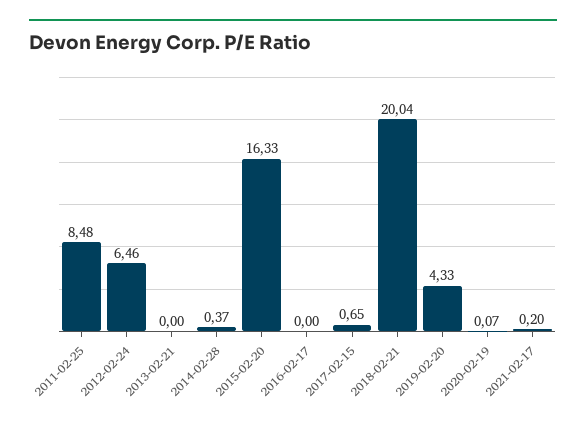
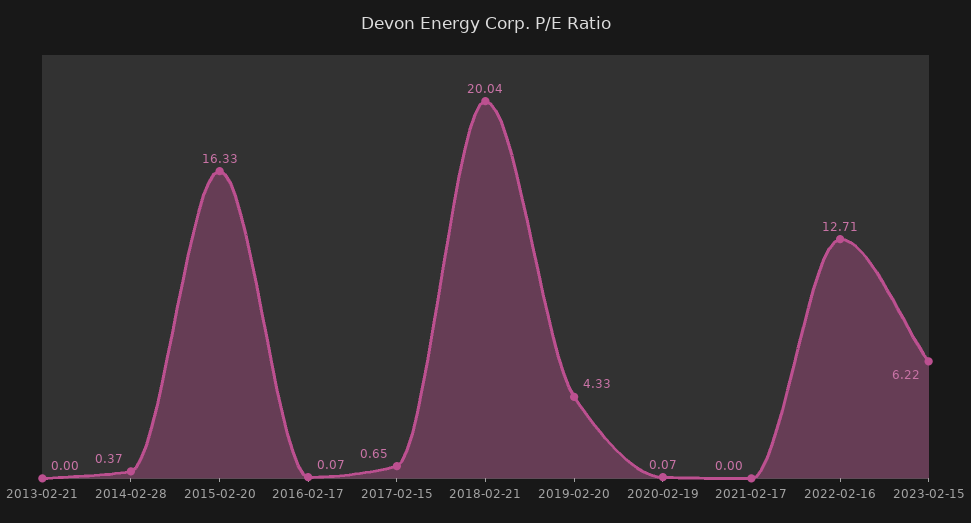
2011-02-25: 8.48 -> none
2012-02-24: 6.46 -> none
2016-02-17: 0 -> 0.07
2021-02-17: 0.2 -> 0
2022-02-16: none -> 12.71
2023-02-15: none -> 6.22

